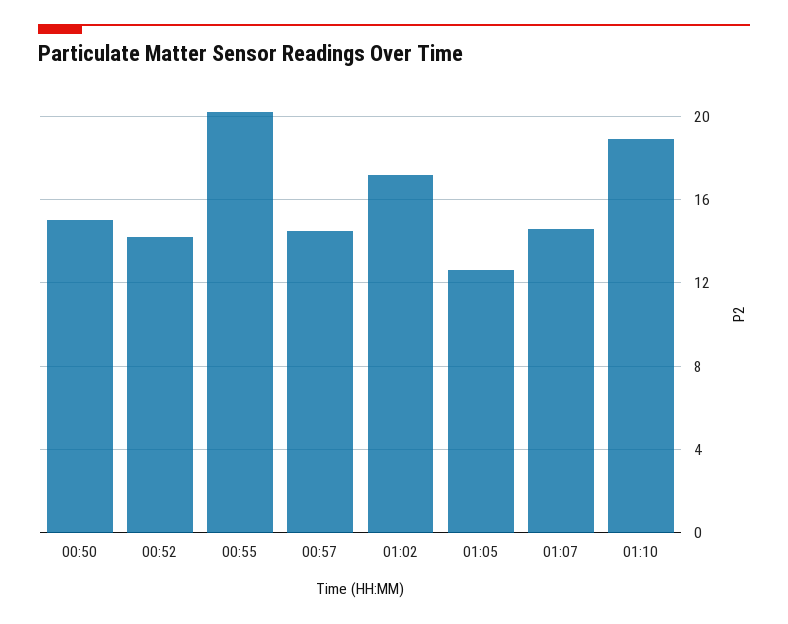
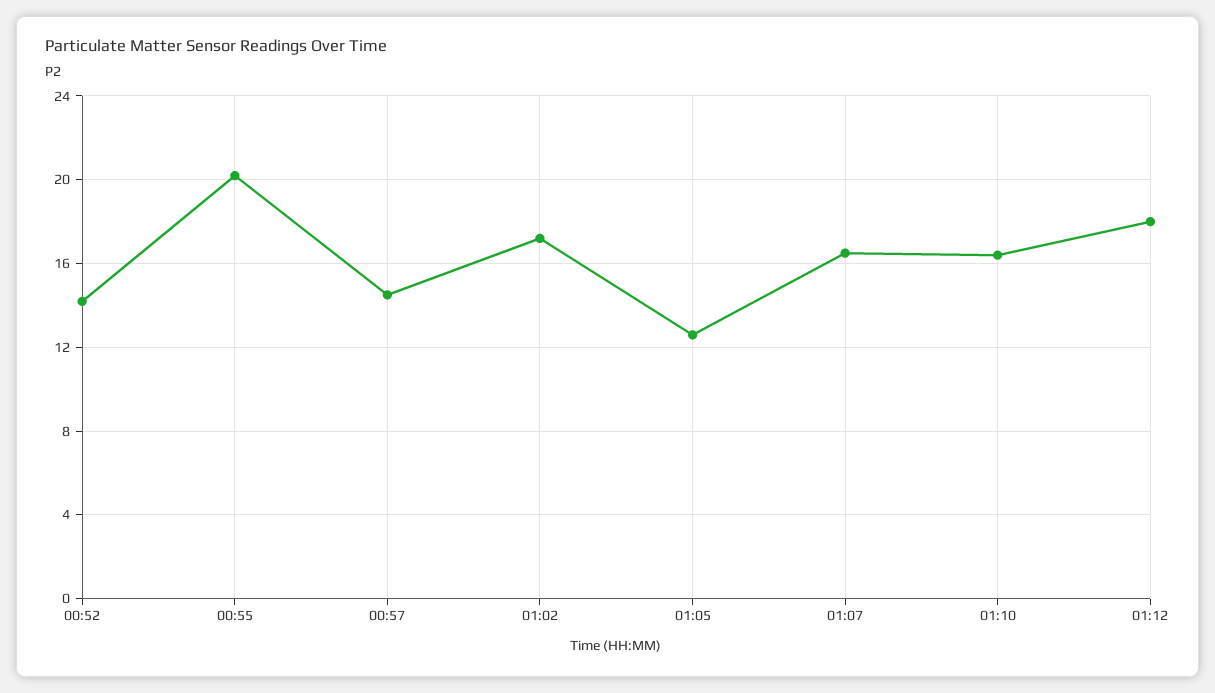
00:50: 15 -> none
01:07: 14.5 -> 16.5
01:10: 19 -> 16.5
01:12: none -> 18

